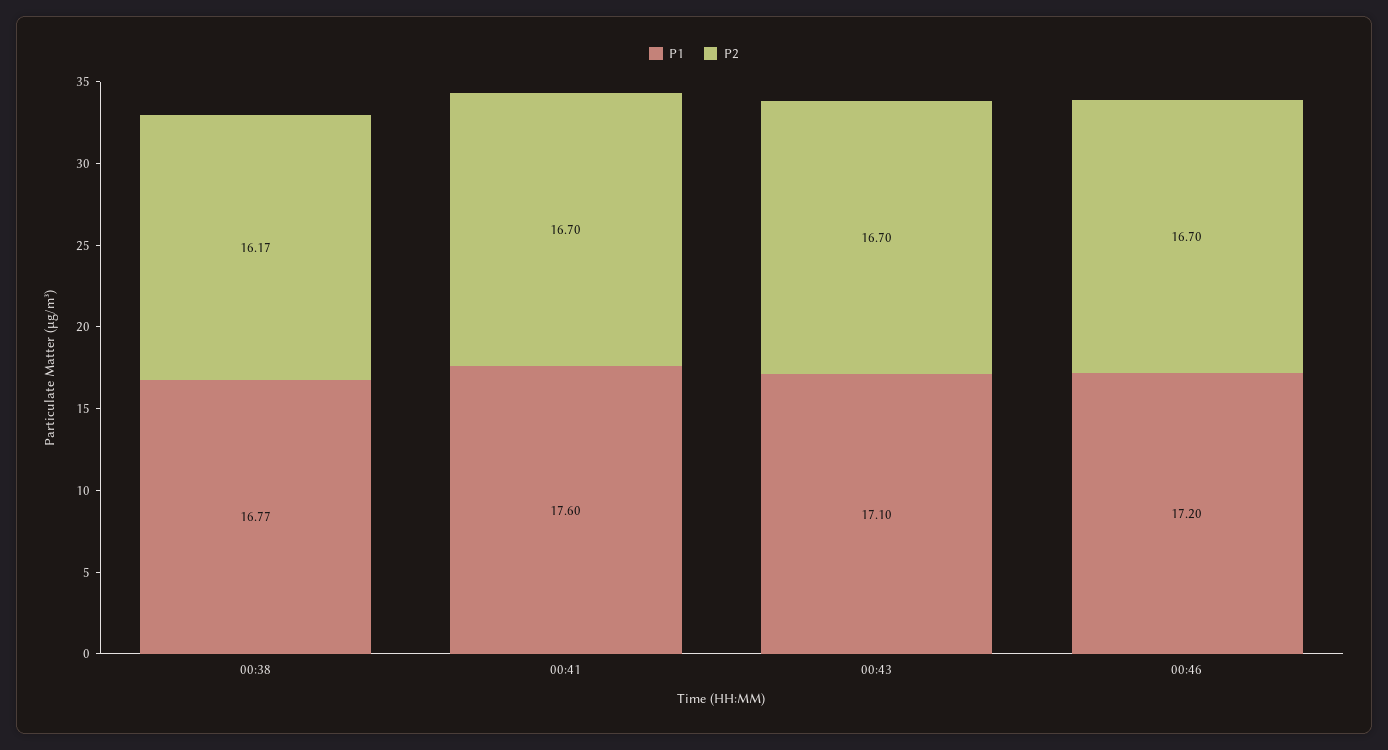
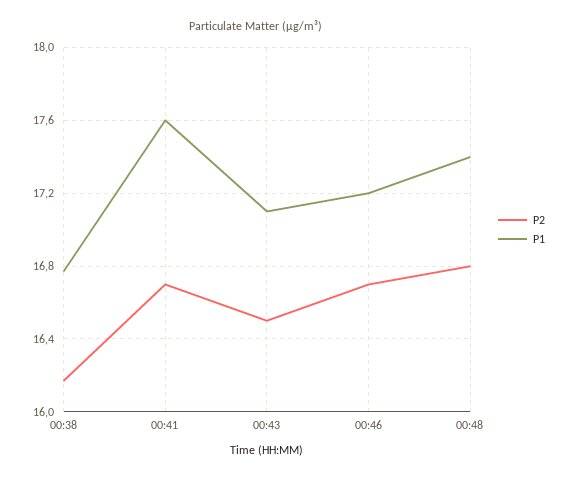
P2, 00:43: 16.7 -> 16.5
P2, 00:48: none -> 16.8
P1, 00:48: none -> 17.4

